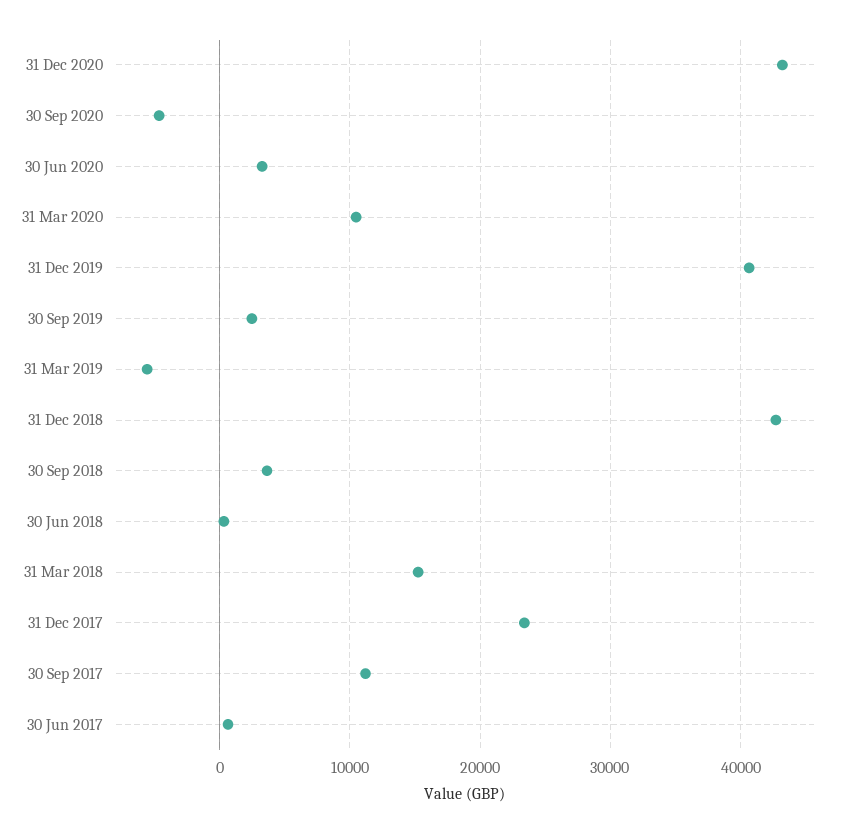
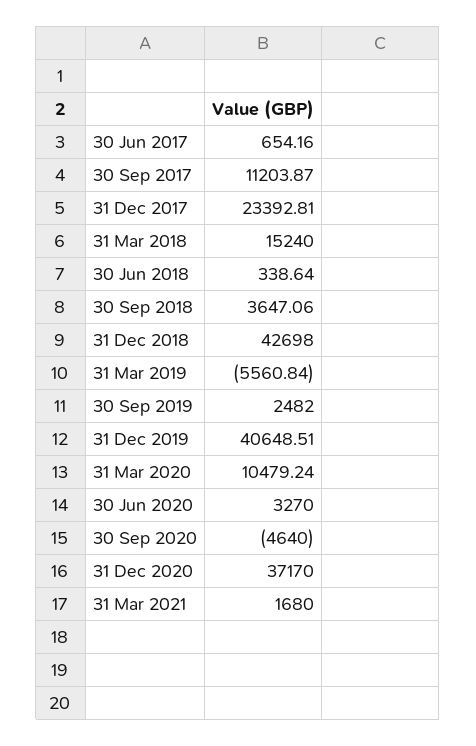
31 Dec 2020: 43000 -> 37170
31 Mar 2021: none -> 1680

